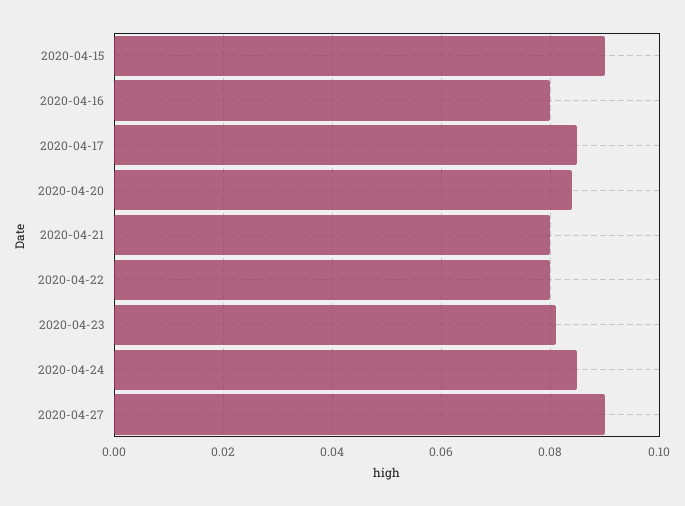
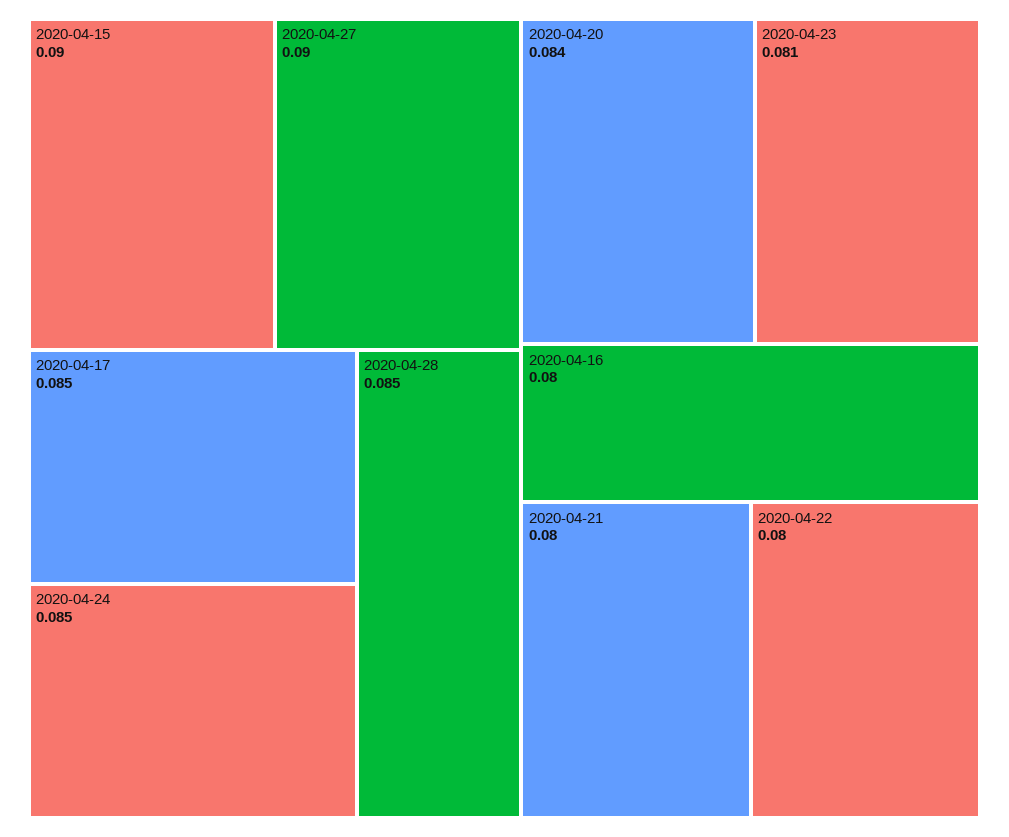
2020-04-28: none -> 0.085

